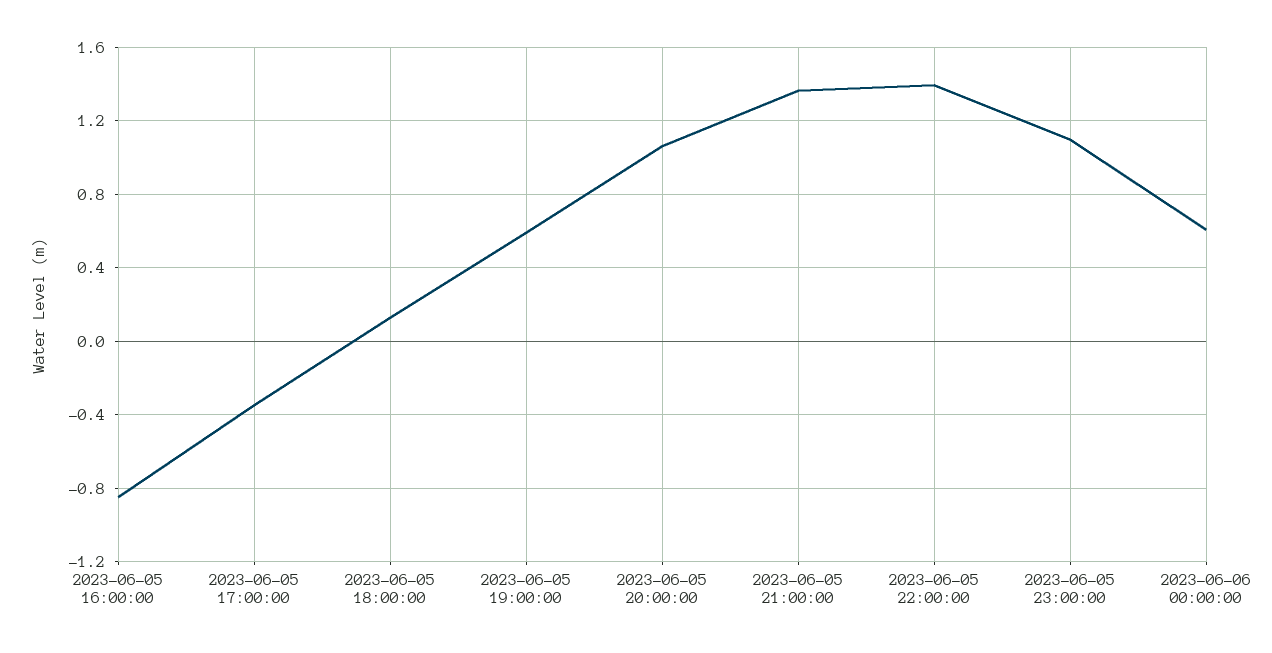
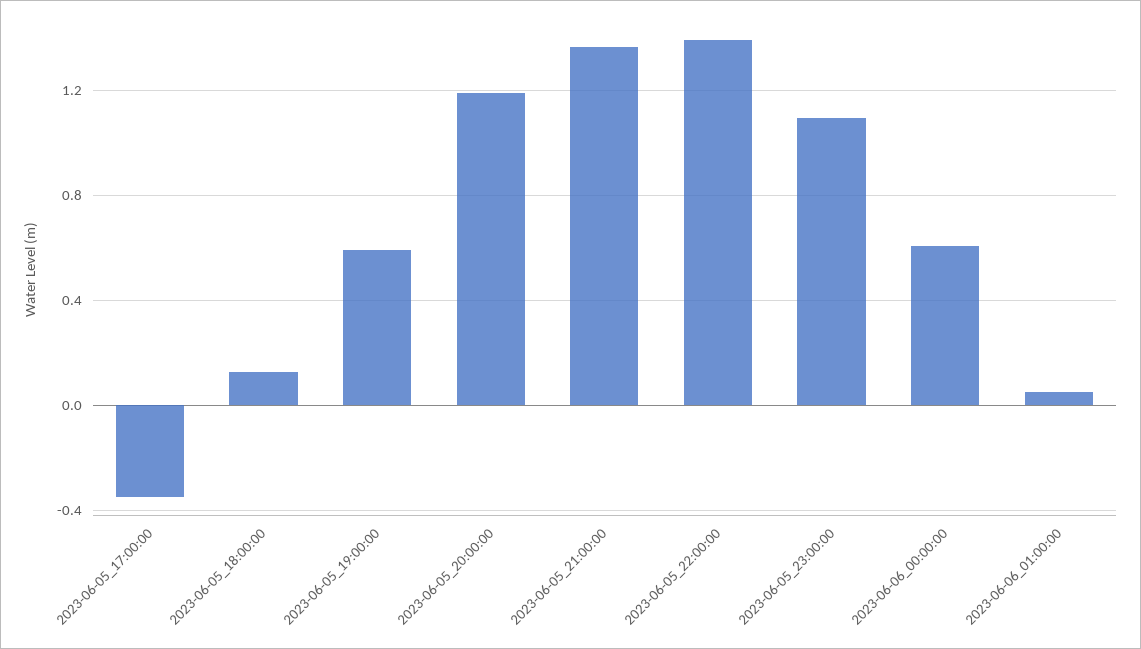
2023-06-05 16:00:00: -0.85 -> none
2023-06-05 20:00:00: 1.05 -> 1.2
2023-06-06_01:00:00: none -> 0.05

